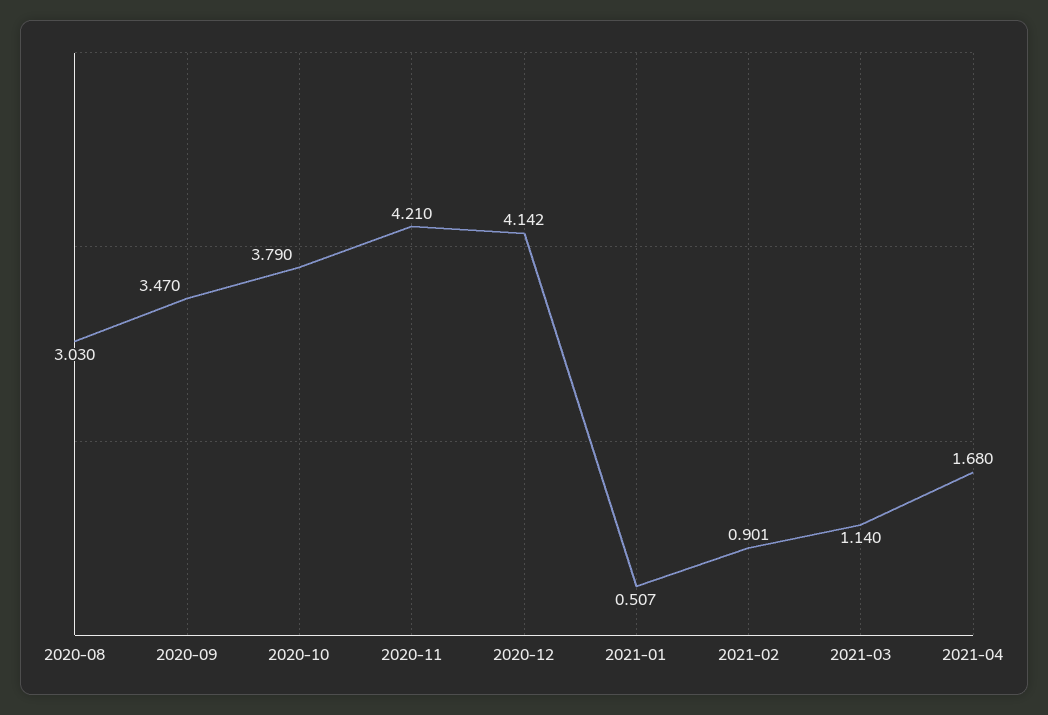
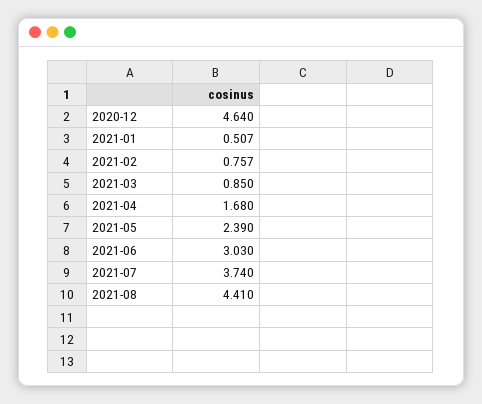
2020-08: 3.03 -> none
2020-09: 3.47 -> none
2020-10: 3.79 -> none
2020-11: 4.21 -> none
2020-12: 4.142 -> 4.64
2021-02: 0.901 -> 0.757
2021-03: 1.14 -> 0.85
2021-05: none -> 2.39
2021-06: none -> 3.03
2021-07: none -> 3.74
2021-08: none -> 4.41

